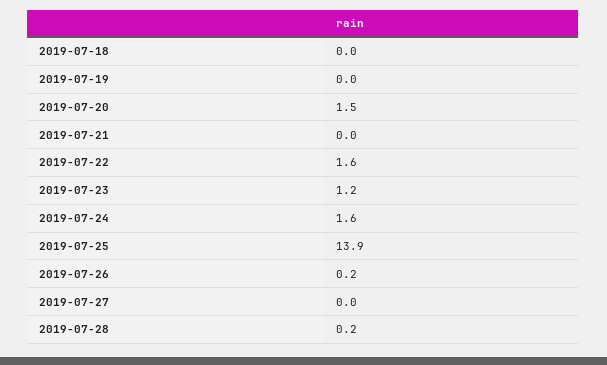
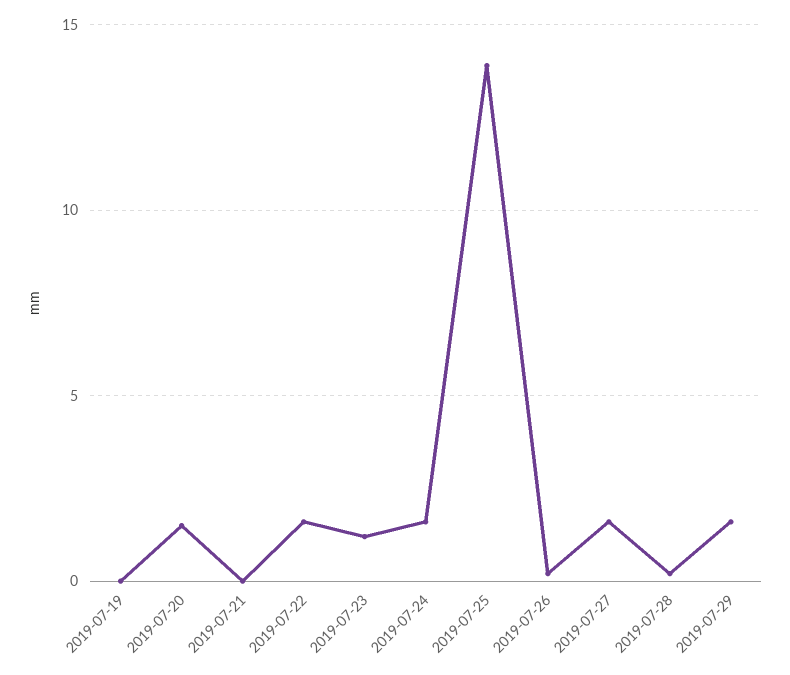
2019-07-18: 0 -> none
2019-07-27: 0 -> 1.5
2019-07-29: none -> 1.5

